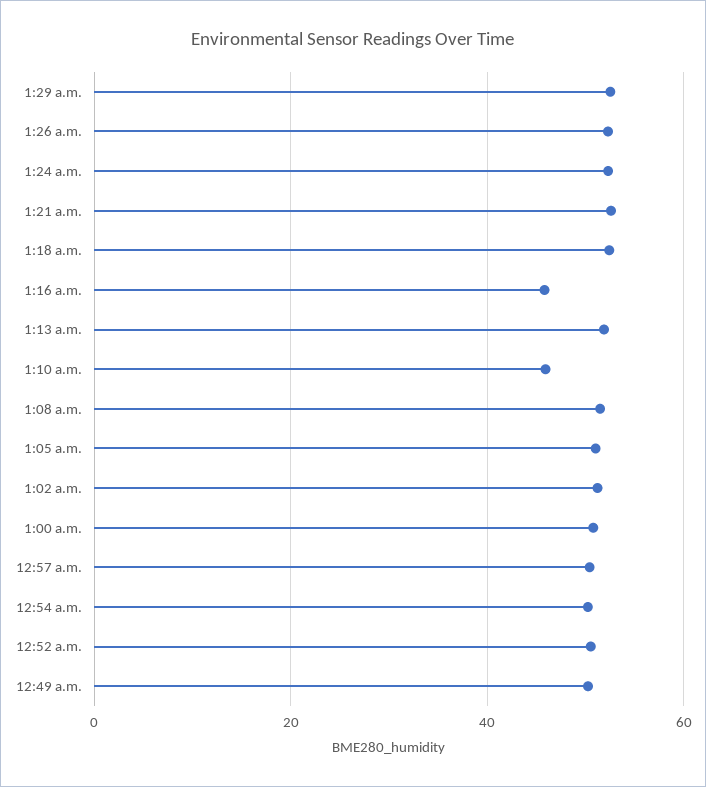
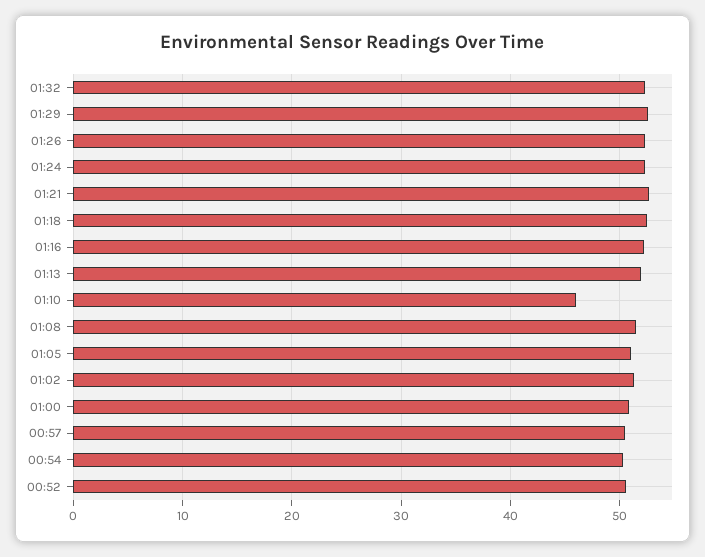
1:16 a.m.: 46 -> 52
12:49 a.m.: 50 -> none
01:32: none -> 52

